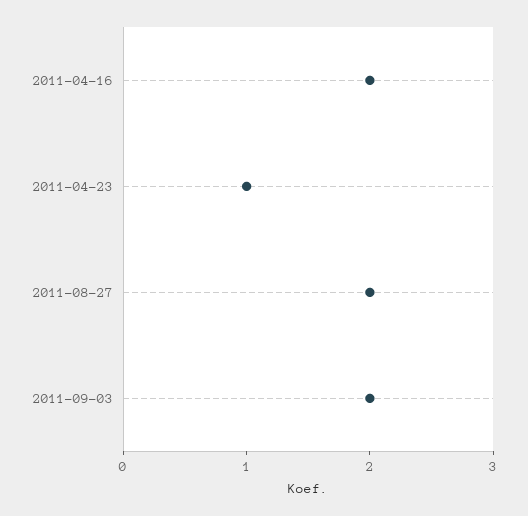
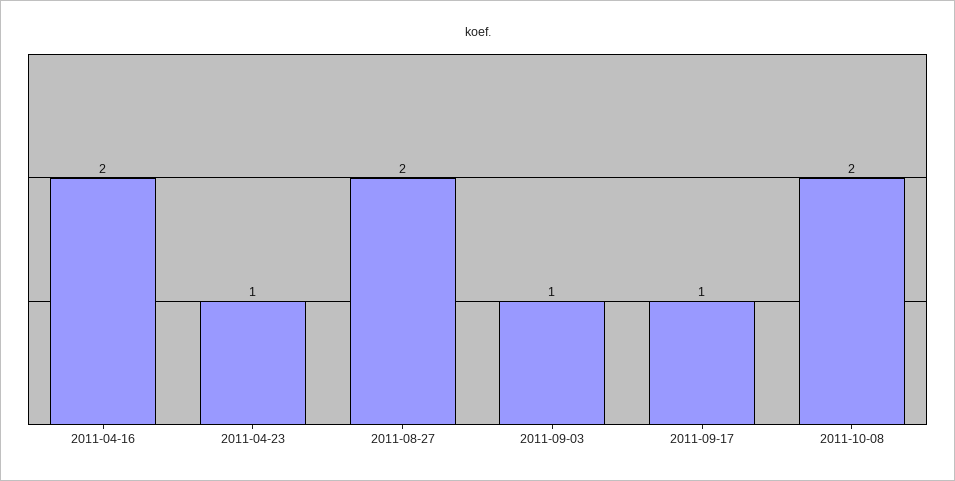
2011-09-03: 2 -> 1
2011-09-17: none -> 1
2011-10-08: none -> 2

